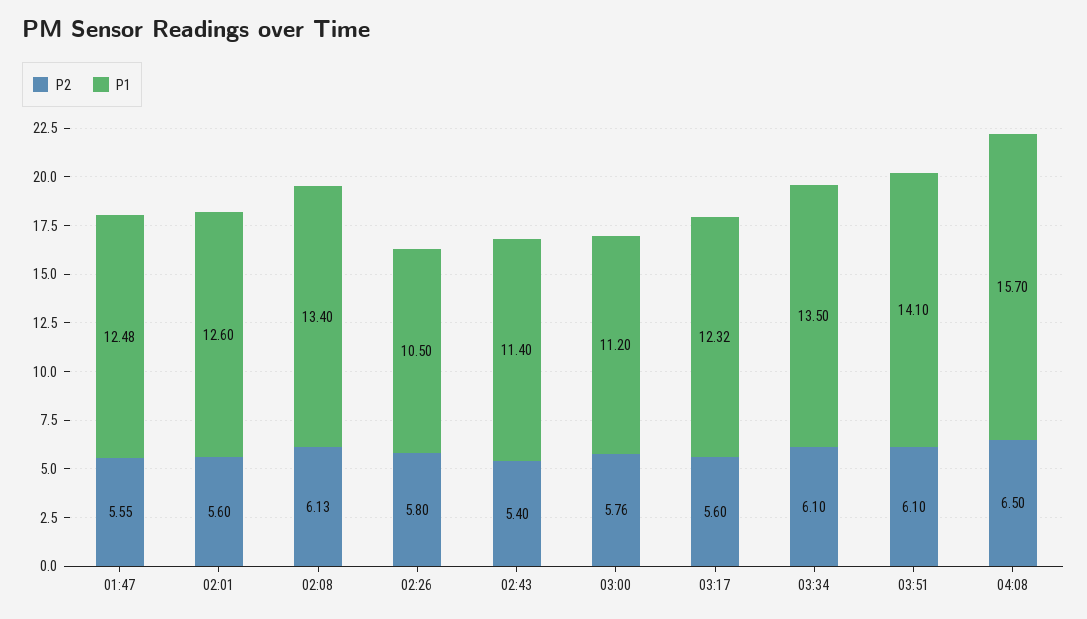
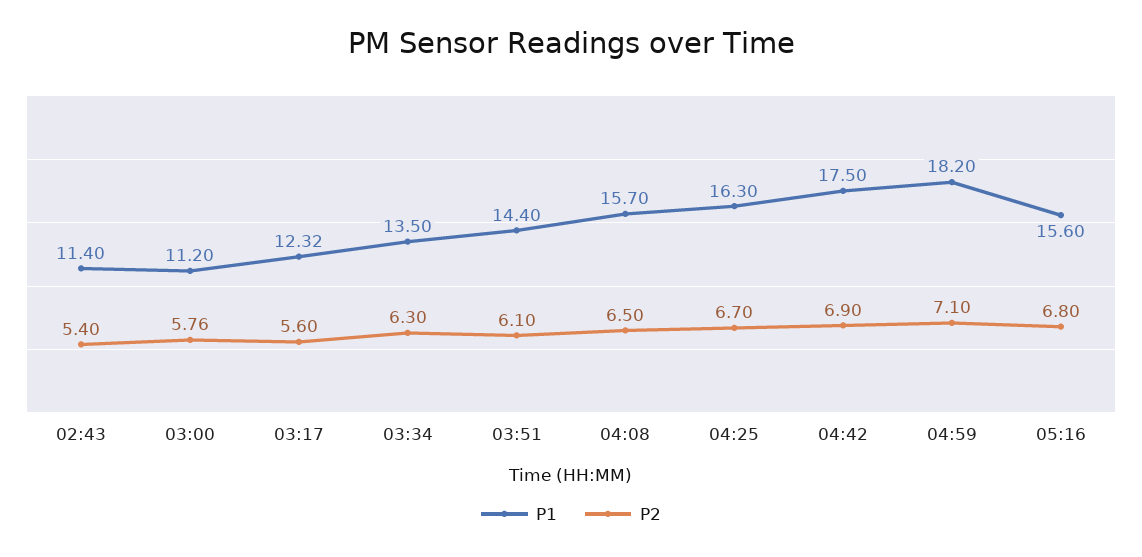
P2, 01:47: 5.55 -> none
P1, 01:47: 12.48 -> none
P2, 02:01: 5.6 -> none
P1, 02:01: 12.6 -> none
P2, 02:08: 6.13 -> none
P1, 02:08: 13.4 -> none
P2, 02:26: 5.8 -> none
P1, 02:26: 10.5 -> none
P2, 03:34: 6.1 -> 6.3
P1, 03:51: 14.1 -> 14.4
P1, 04:25: none -> 16.3
P2, 04:25: none -> 6.7
P1, 04:42: none -> 17.5
P2, 04:42: none -> 6.9
P1, 04:59: none -> 18.2
P2, 04:59: none -> 7.1
P1, 05:16: none -> 15.6
P2, 05:16: none -> 6.8

